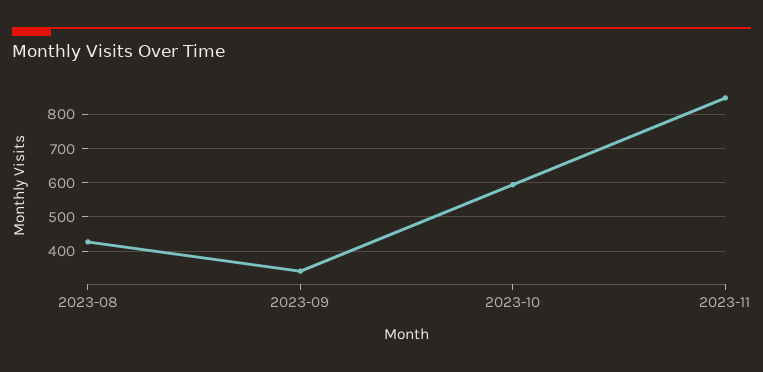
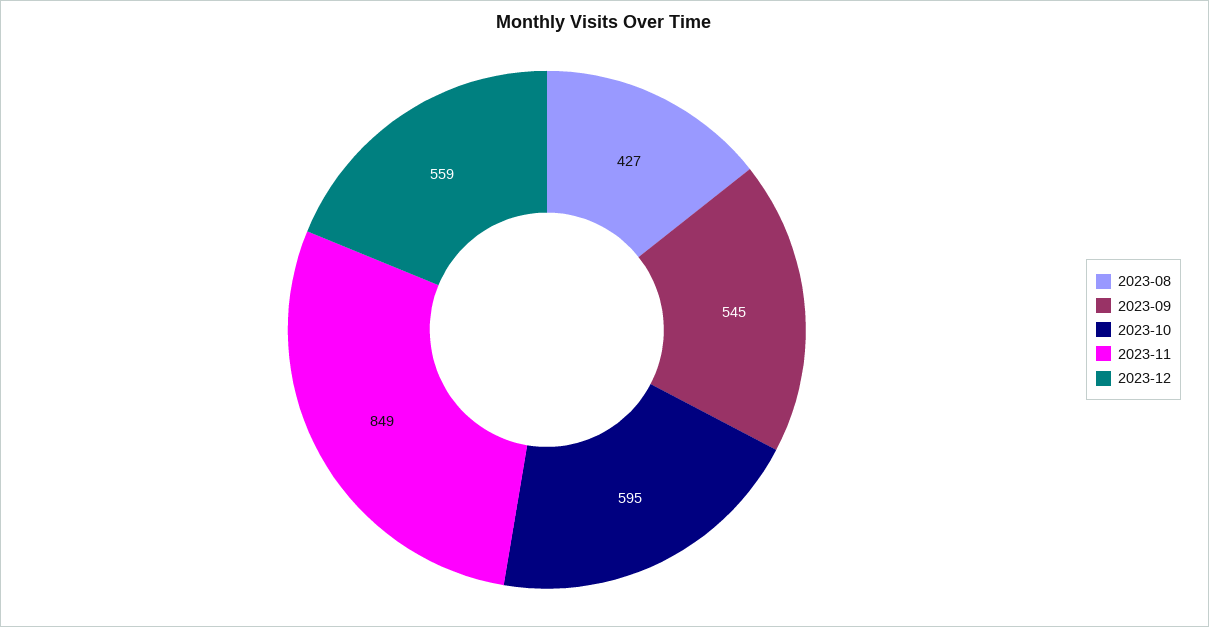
2023-09: 340 -> 545
2023-12: none -> 559

